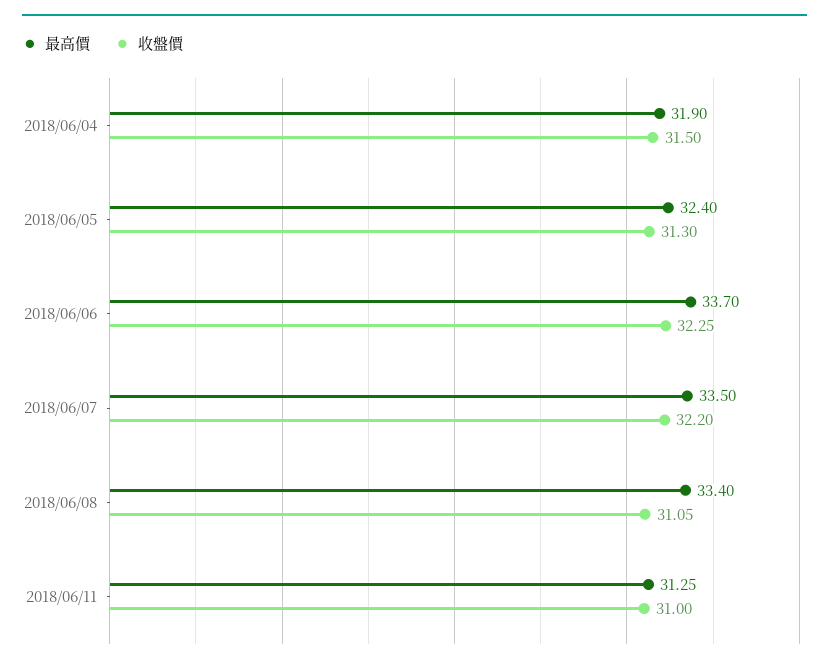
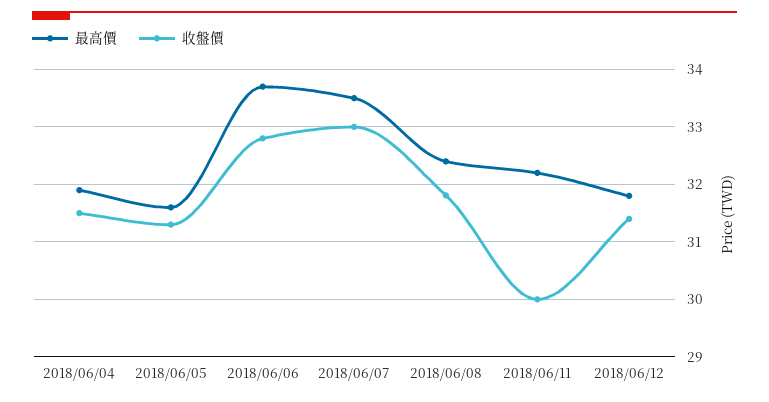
最高價, 2018/06/05: 32.4 -> 31.6
收盤價, 2018/06/06: 32.25 -> 32.8
收盤價, 2018/06/07: 32.2 -> 33
最高價, 2018/06/08: 33.4 -> 32.4
收盤價, 2018/06/08: 31.05 -> 31.8
最高價, 2018/06/11: 31.25 -> 32.2
收盤價, 2018/06/11: 31 -> 30
最高價, 2018/06/12: none -> 31.8
收盤價, 2018/06/12: none -> 31.4

